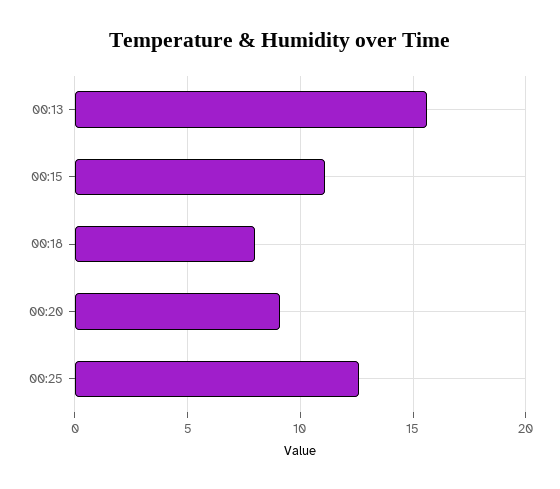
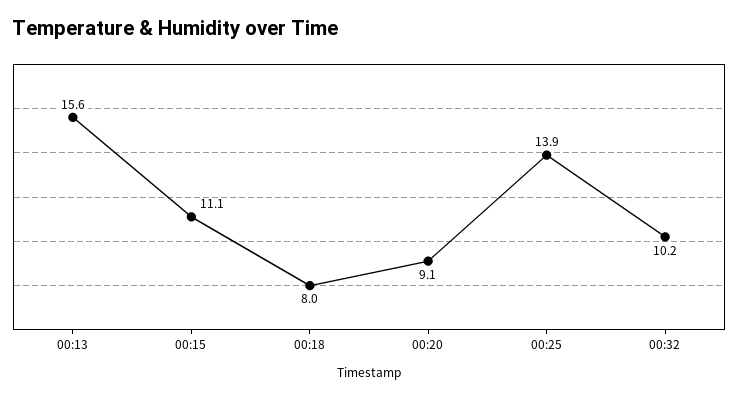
00:25: 12.5 -> 13.9
00:32: none -> 10.2

